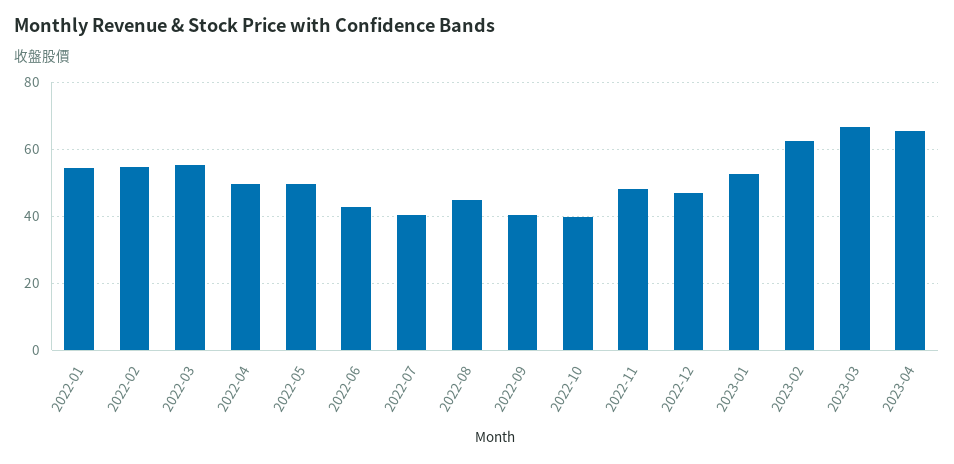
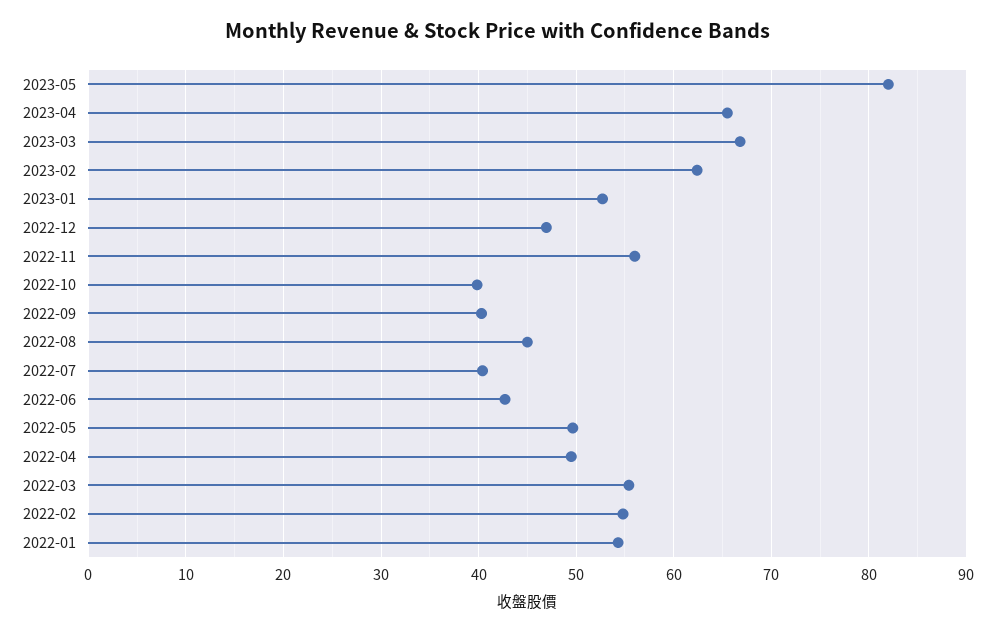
2022-11: 48 -> 56
2023-05: none -> 82

